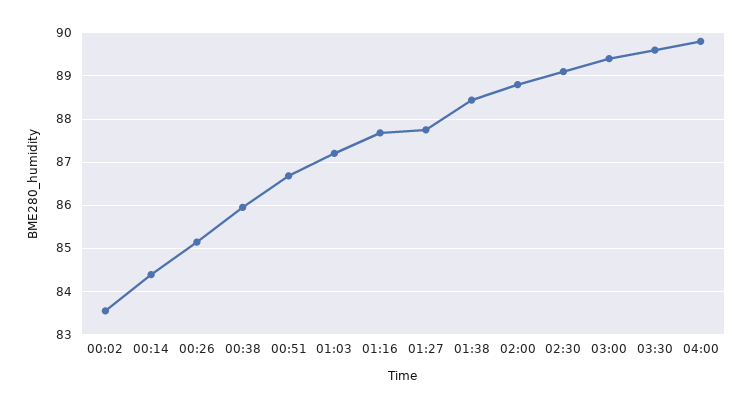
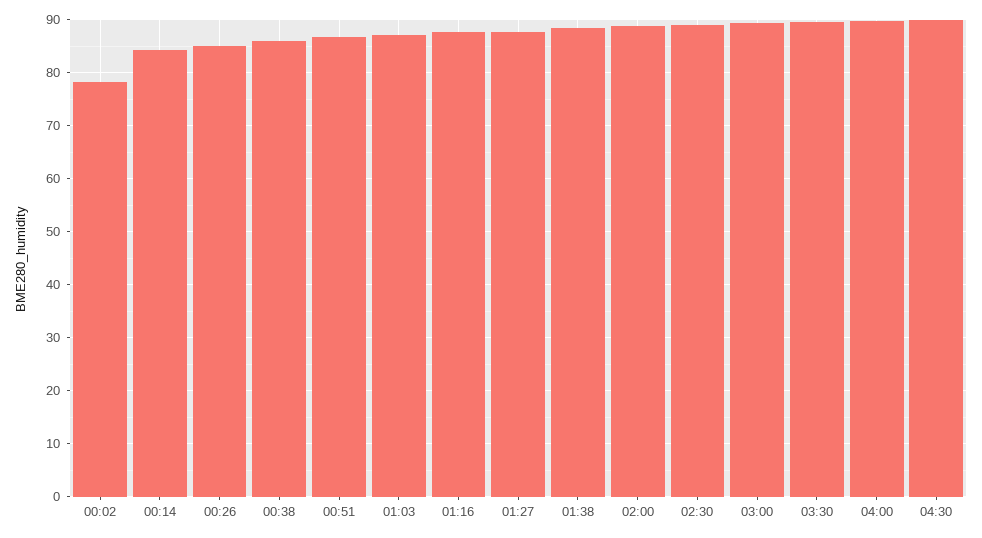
00:02: 83.6 -> 78
04:30: none -> 90

